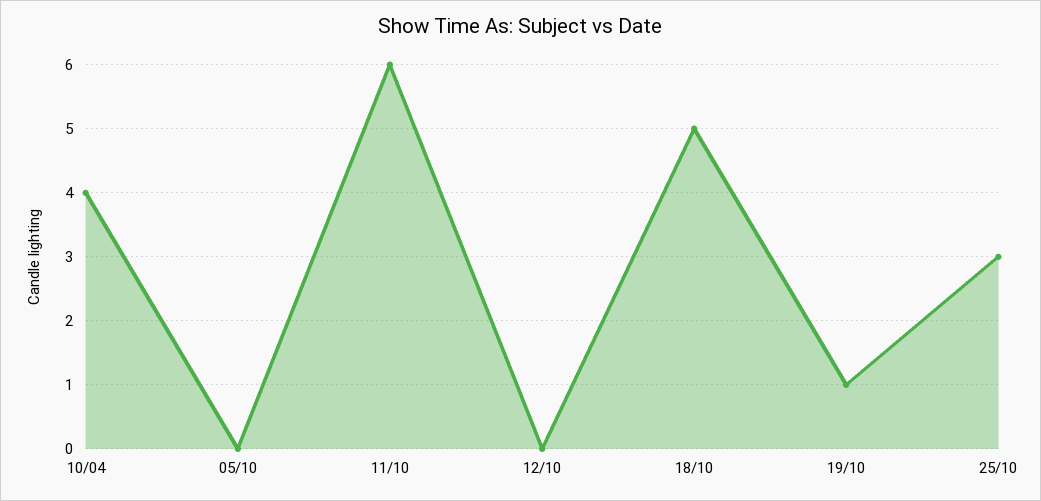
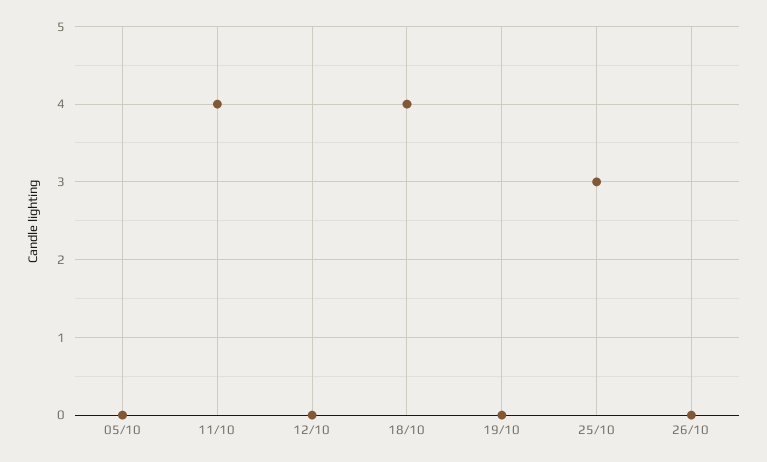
10/04: 4 -> none
11/10: 6 -> 4
18/10: 5 -> 4
19/10: 1 -> 0
26/10: none -> 0

